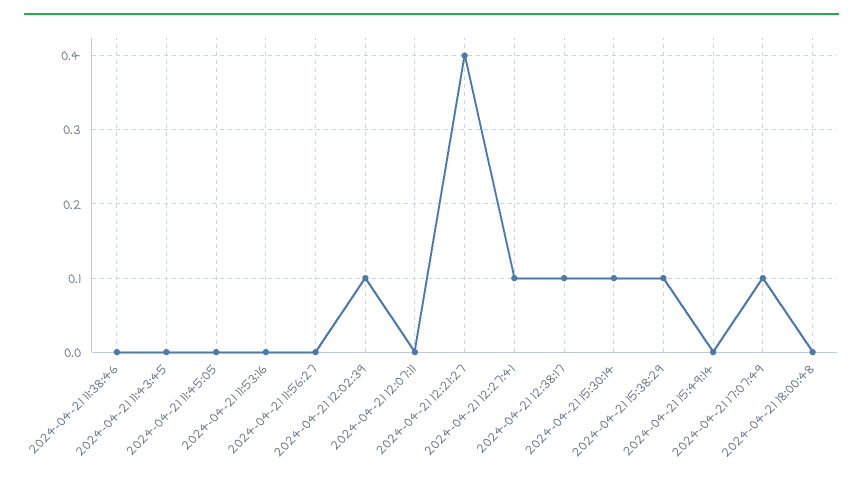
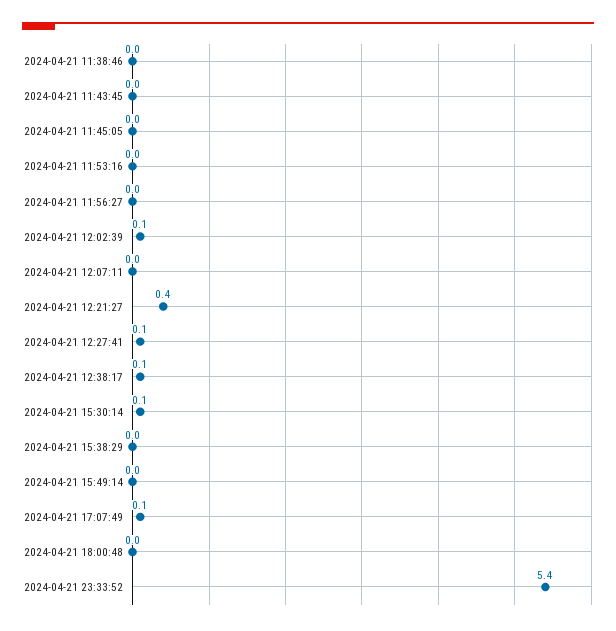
2024-04-21 15:38:29: 0.1 -> 0
2024-04-21 23:33:52: none -> 5.4

